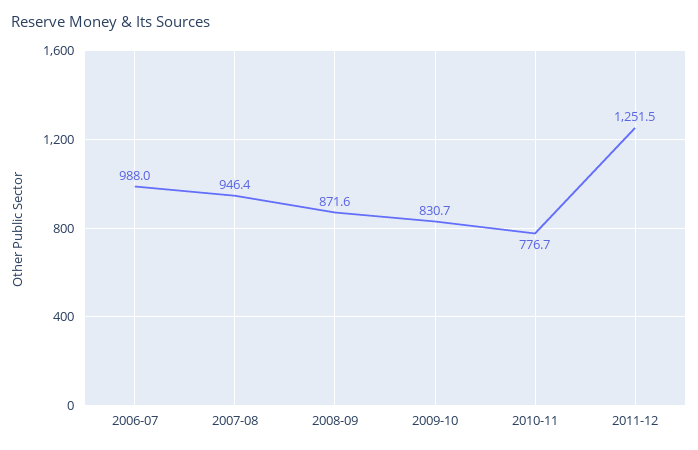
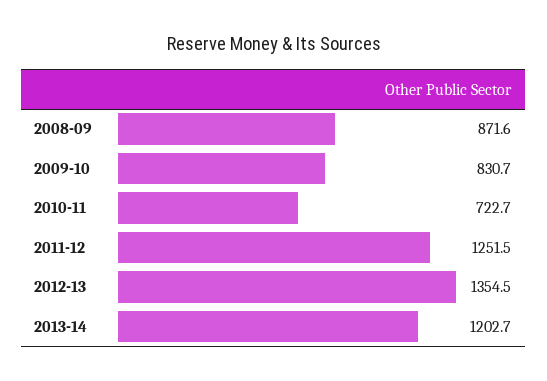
2006-07: 988 -> none
2007-08: 946.4 -> none
2010-11: 776.7 -> 722.7
2012-13: none -> 1354.5
2013-14: none -> 1202.7

